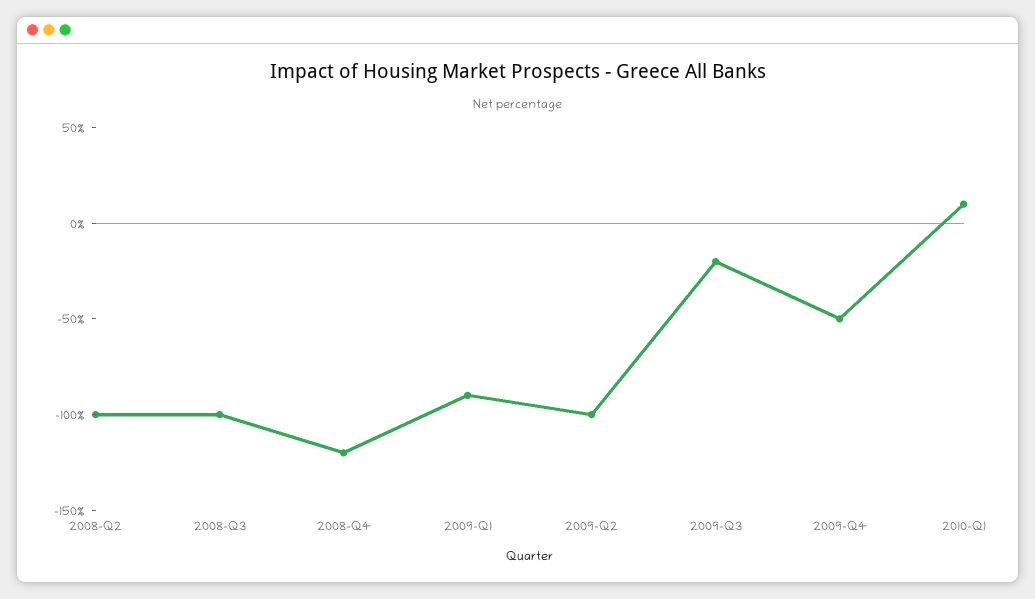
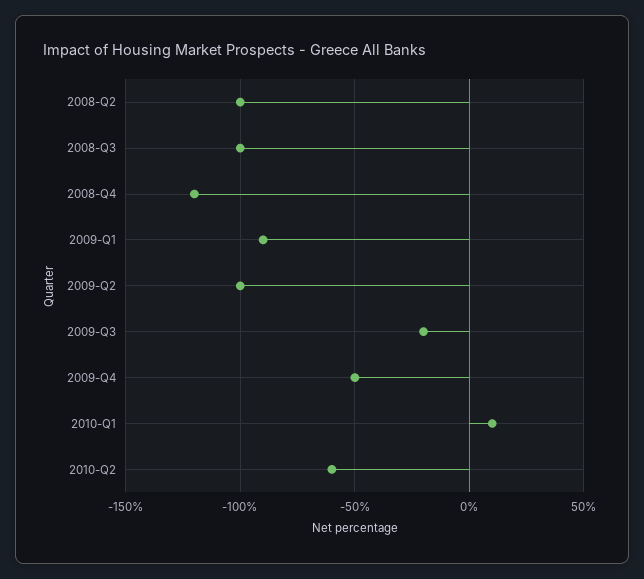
2010-Q2: none -> -60

